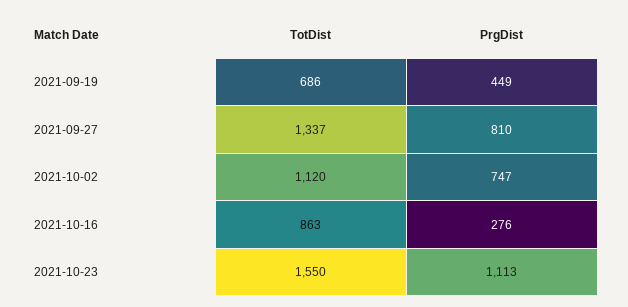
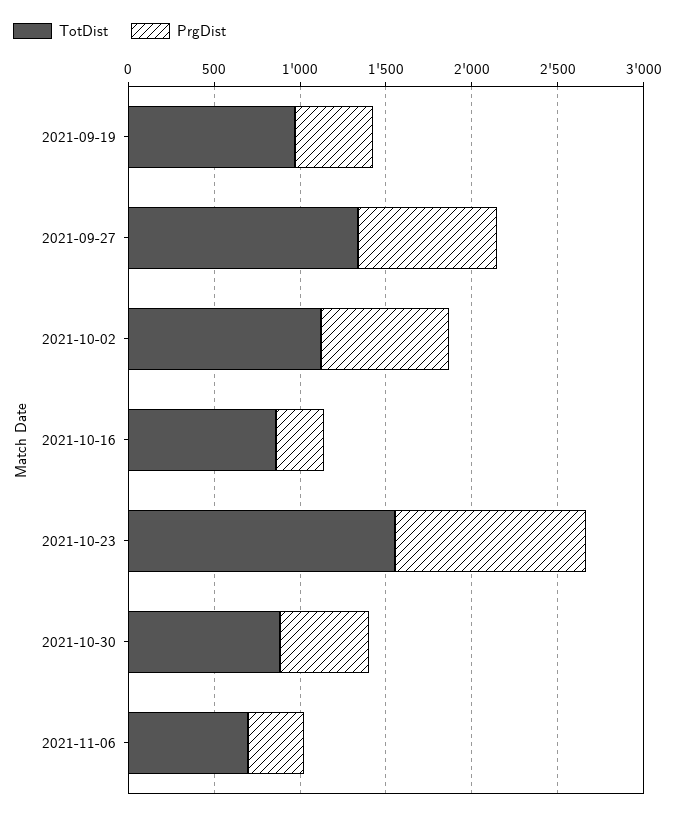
TotDist, 2021-09-19: 686 -> 1000
TotDist, 2021-10-30: none -> 900
PrgDist, 2021-10-30: none -> 500
TotDist, 2021-11-06: none -> 700
PrgDist, 2021-11-06: none -> 300

